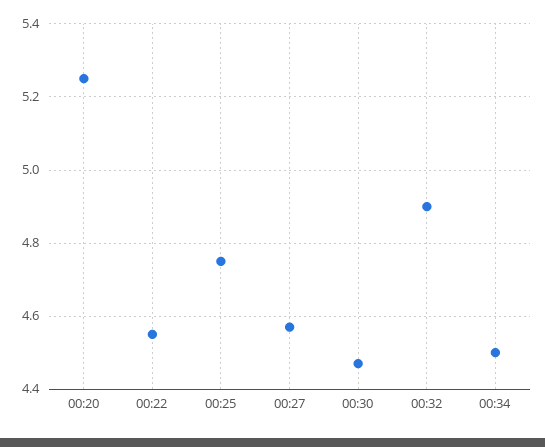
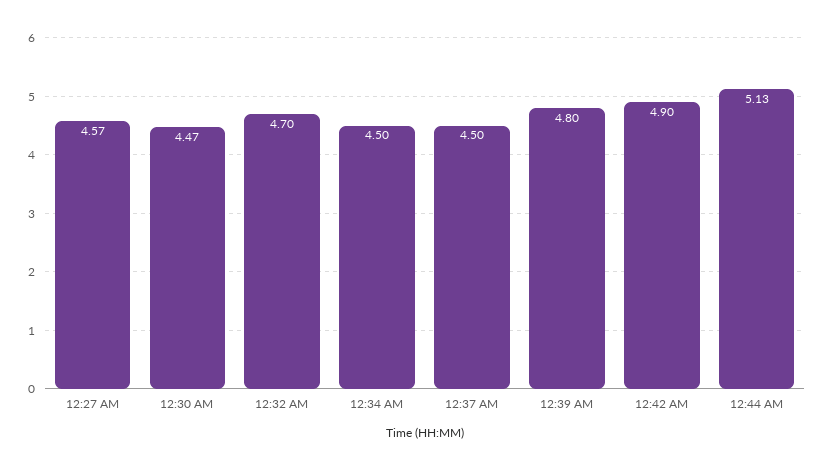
00:20: 5.25 -> none
00:22: 4.55 -> none
00:25: 4.75 -> none
00:32: 4.9 -> 4.7
12:37 AM: none -> 4.5
12:39 AM: none -> 4.8
12:42 AM: none -> 4.9
12:44 AM: none -> 5.13

